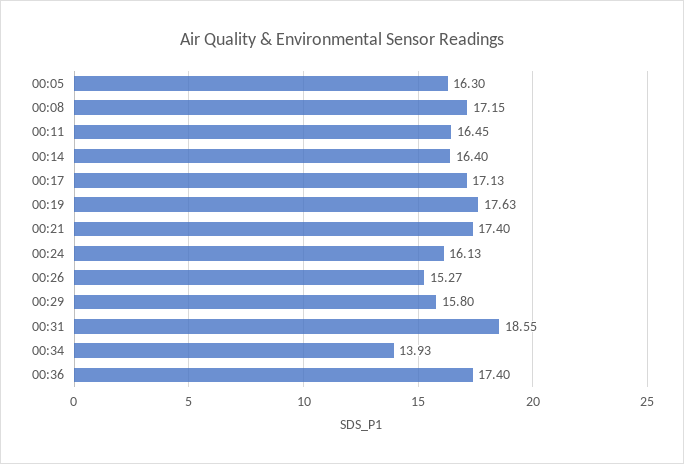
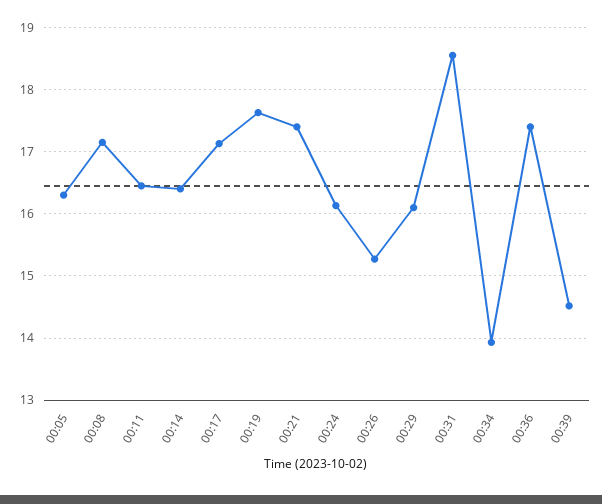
00:29: 15.8 -> 16.1
00:39: none -> 14.5

